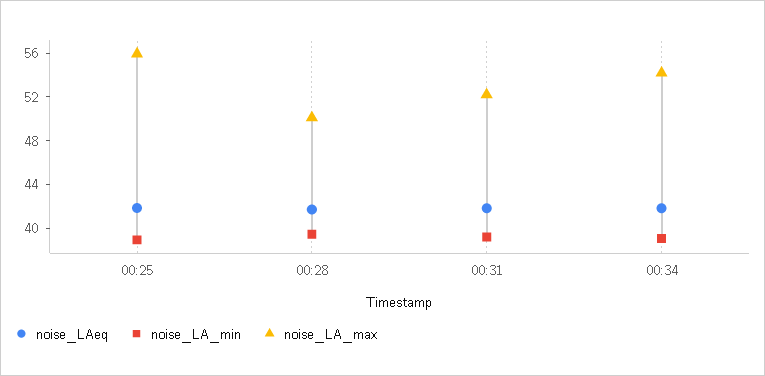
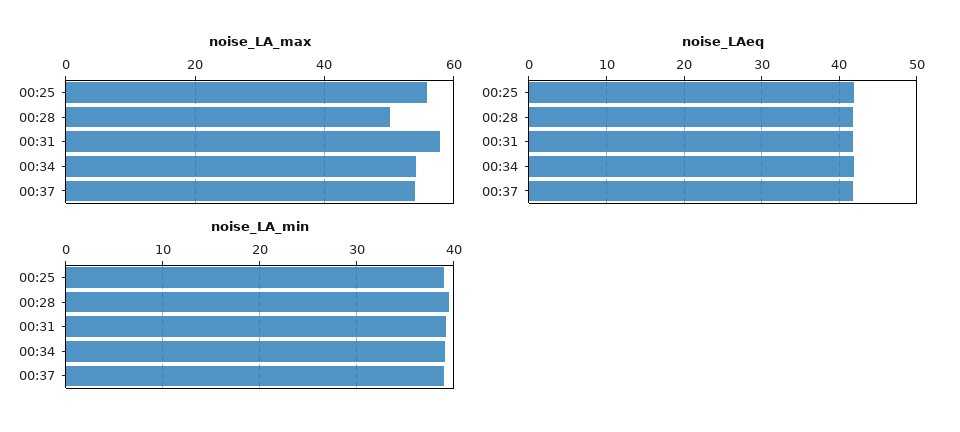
noise_LA_max, 00:31: 52 -> 58
noise_LA_max, 00:37: none -> 54
noise_LAeq, 00:37: none -> 42
noise_LA_min, 00:37: none -> 39

